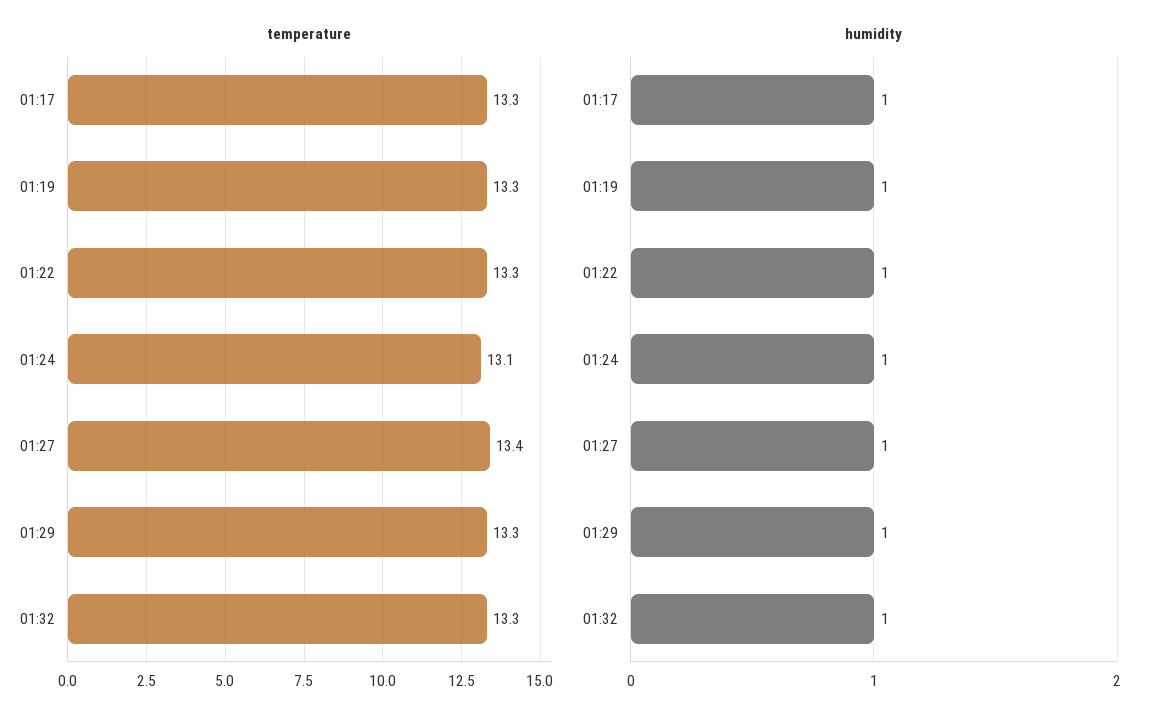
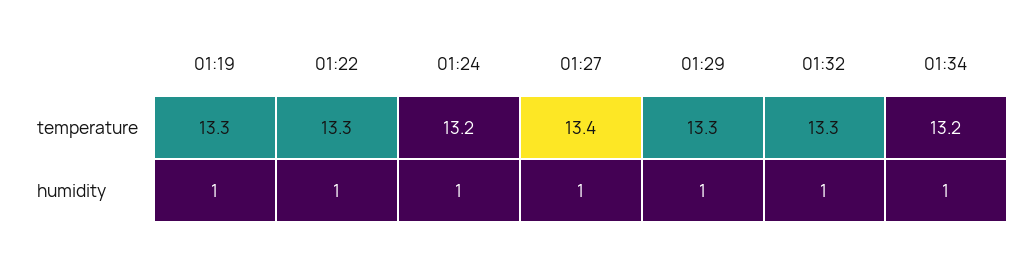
temperature, 01:17: 13.3 -> none
temperature, 01:24: 13.1 -> 13.2
humidity, 01:17: 1 -> none
temperature, 01:34: none -> 13.2
humidity, 01:34: none -> 1

